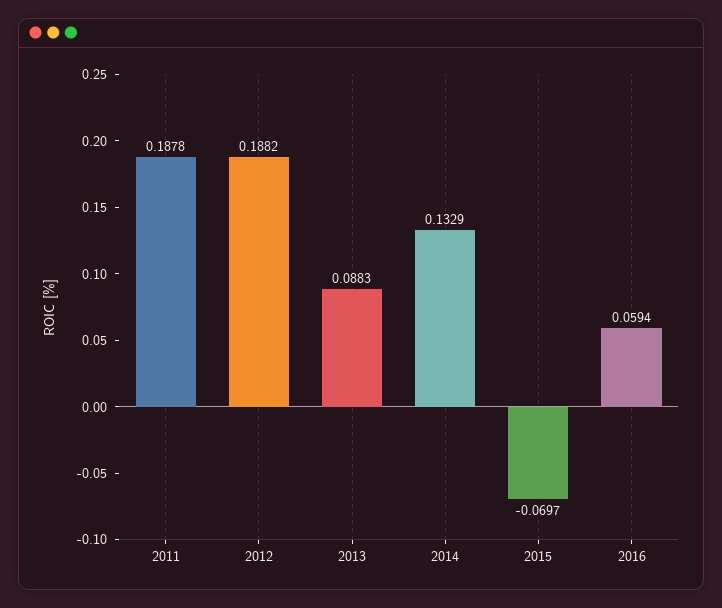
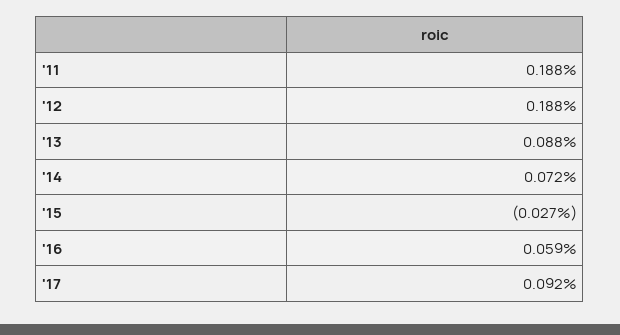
2014: 0.1329 -> 0.072
2015: -0.0697 -> -0.027
'17: none -> 0.092

